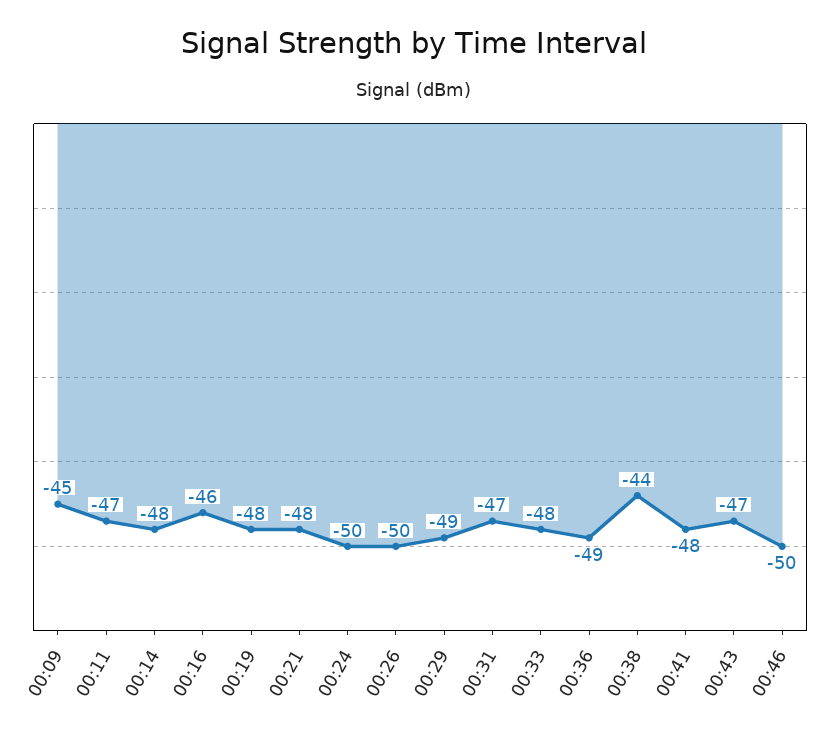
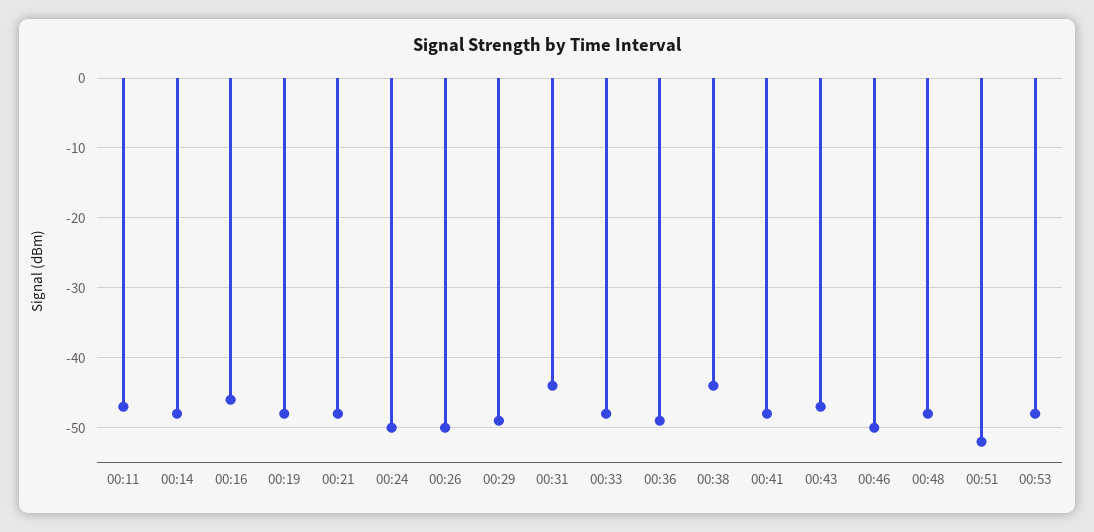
00:09: -45 -> none
00:31: -47 -> -44
00:48: none -> -48
00:51: none -> -52
00:53: none -> -48

